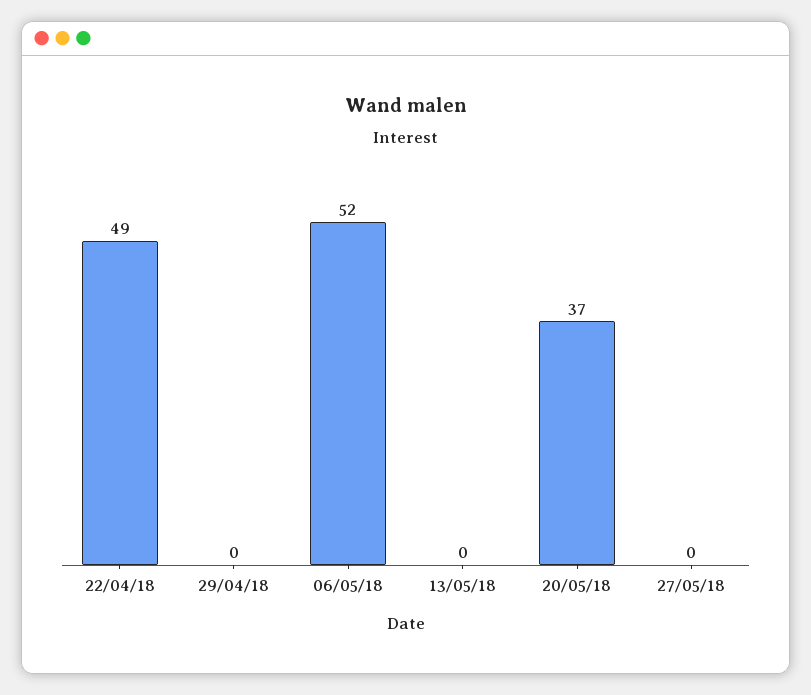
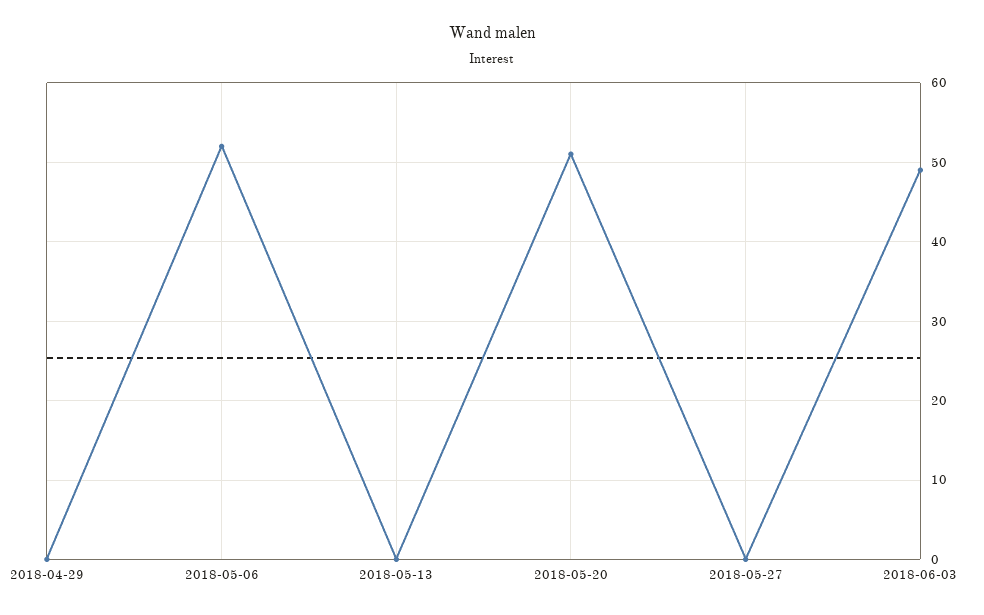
22/04/18: 49 -> none
20/05/18: 37 -> 51
2018-06-03: none -> 49

